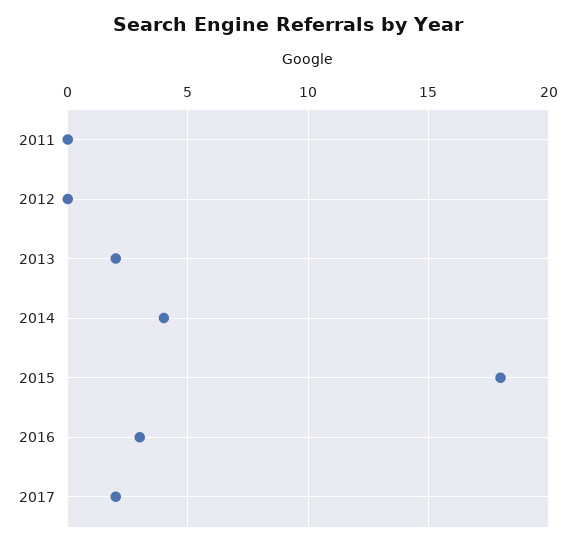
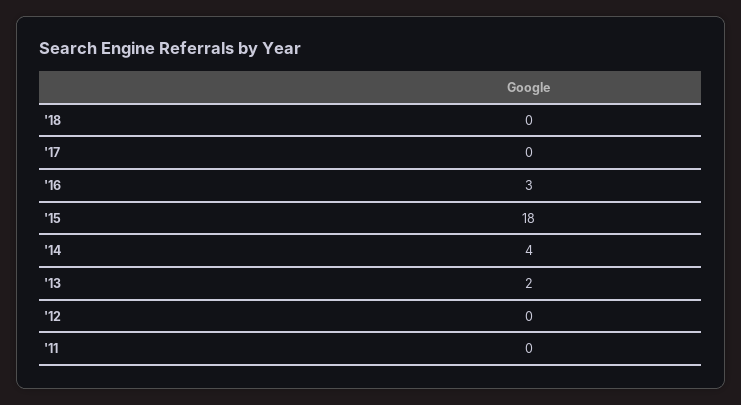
2017: 2 -> 0
'18: none -> 0

